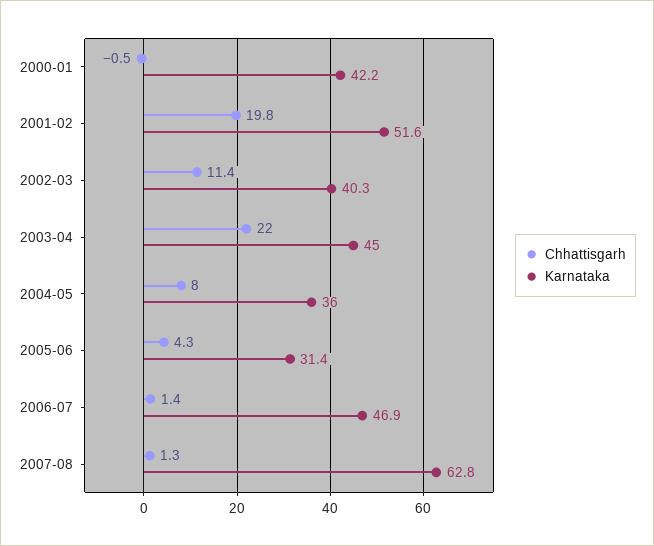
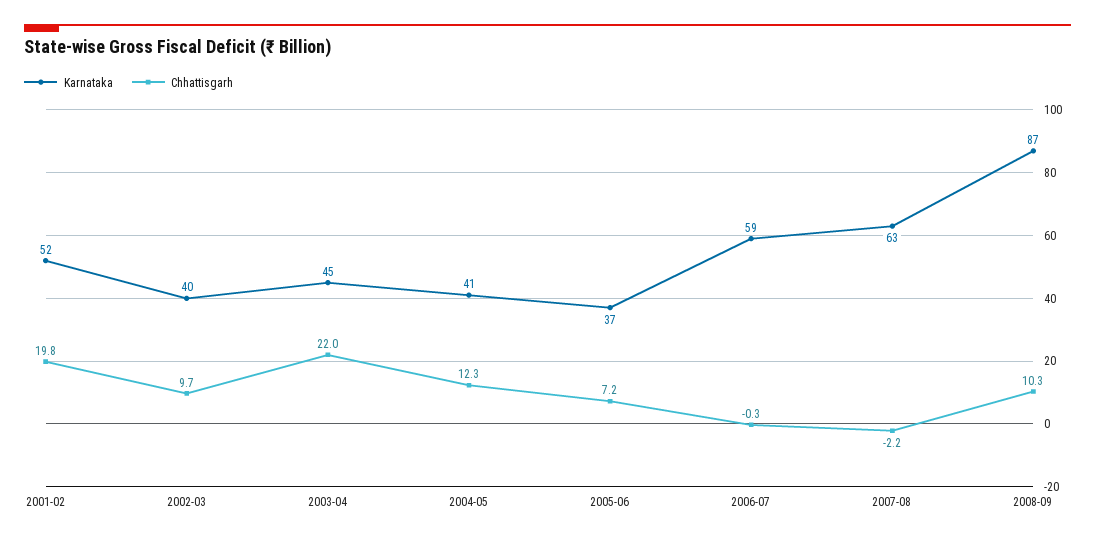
Chhattisgarh, 2000-01: -0.5 -> none
Karnataka, 2000-01: 42.2 -> none
Chhattisgarh, 2002-03: 11.4 -> 9.7
Chhattisgarh, 2004-05: 8 -> 12.3
Karnataka, 2004-05: 36 -> 41
Chhattisgarh, 2005-06: 4.3 -> 7.2
Karnataka, 2005-06: 31.4 -> 37
Chhattisgarh, 2006-07: 1.4 -> -0.3
Karnataka, 2006-07: 46.9 -> 59
Chhattisgarh, 2007-08: 1.3 -> -2.2
Karnataka, 2008-09: none -> 87
Chhattisgarh, 2008-09: none -> 10.3

